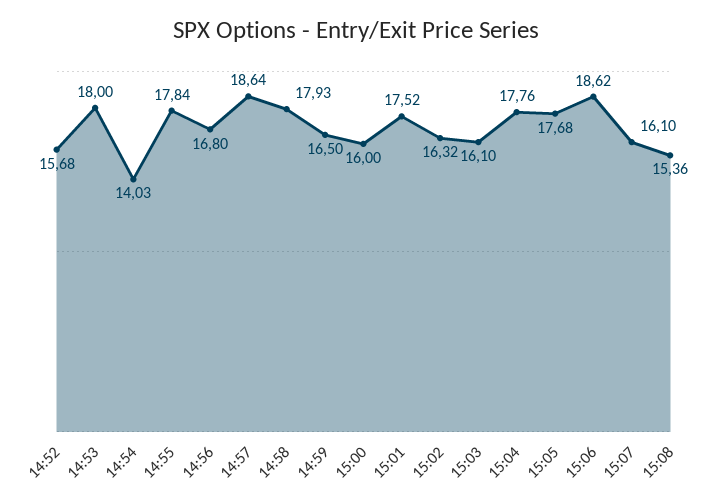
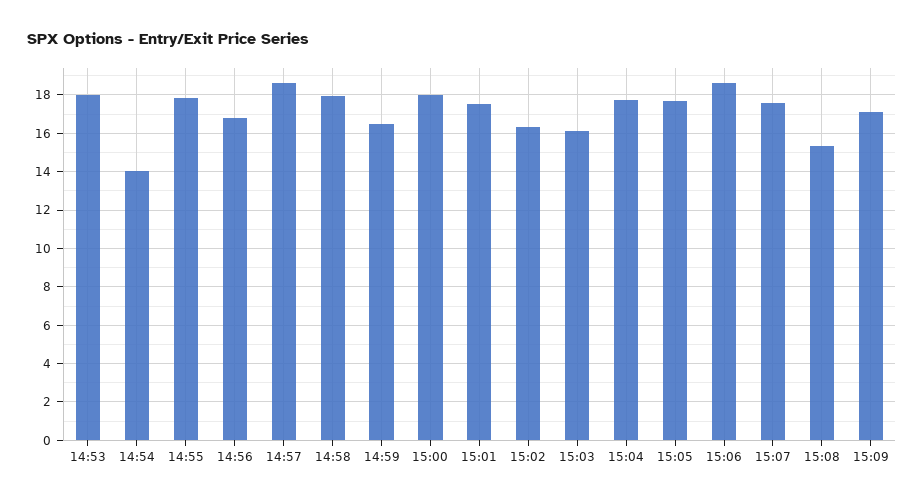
14:52: 15.68 -> none
15:00: 16 -> 18
15:07: 16.1 -> 17.5
15:09: none -> 17

